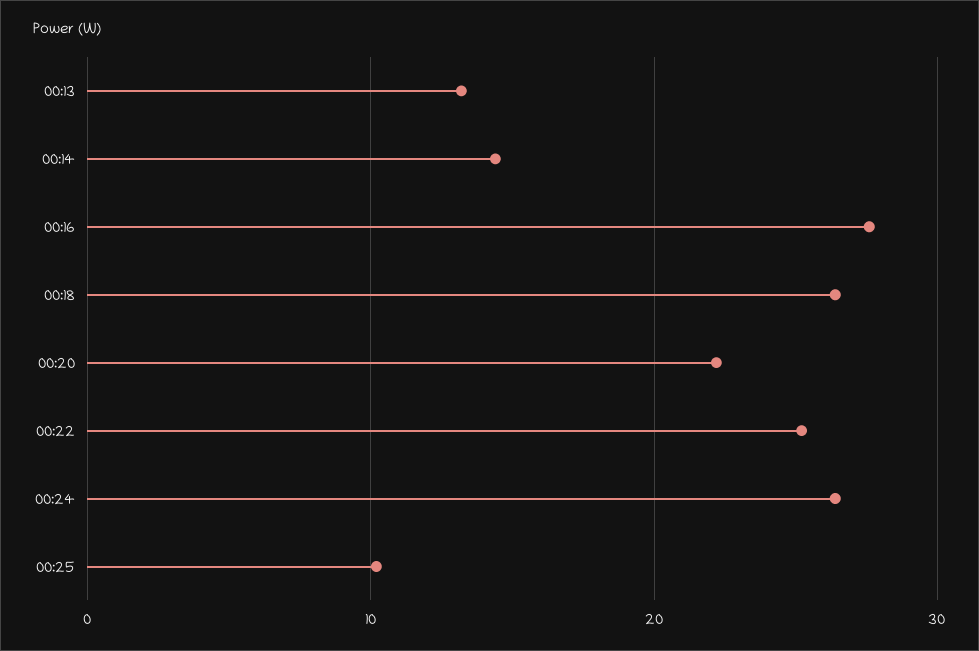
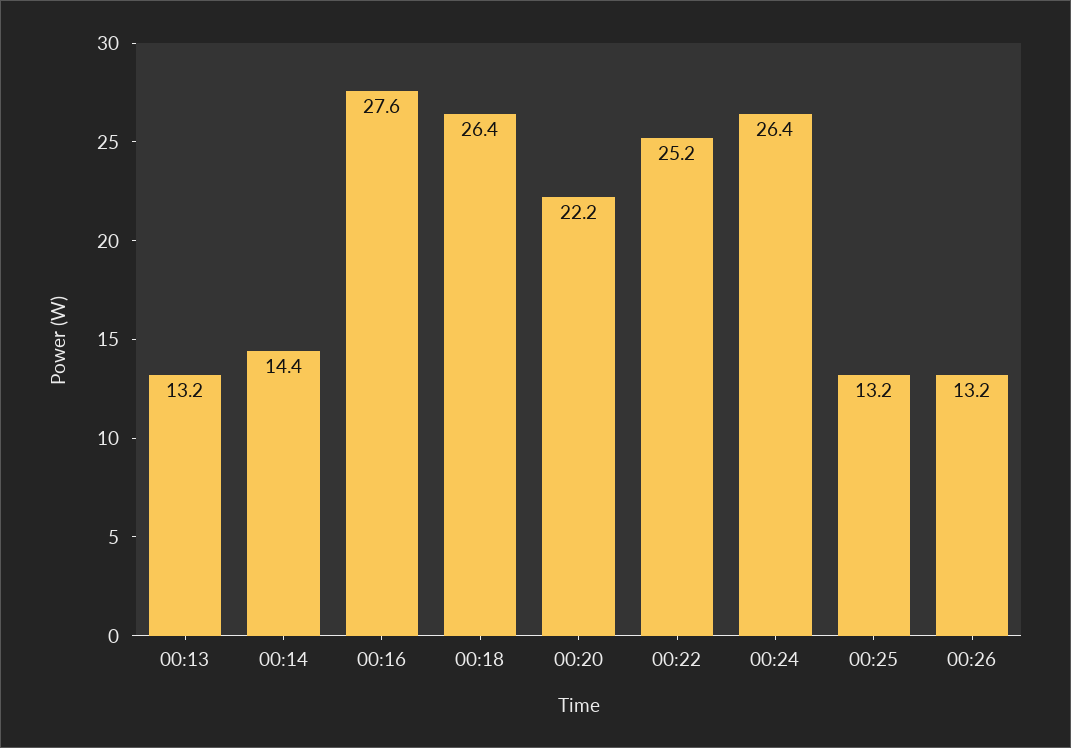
00:25: 10 -> 13.2
00:26: none -> 13.2

